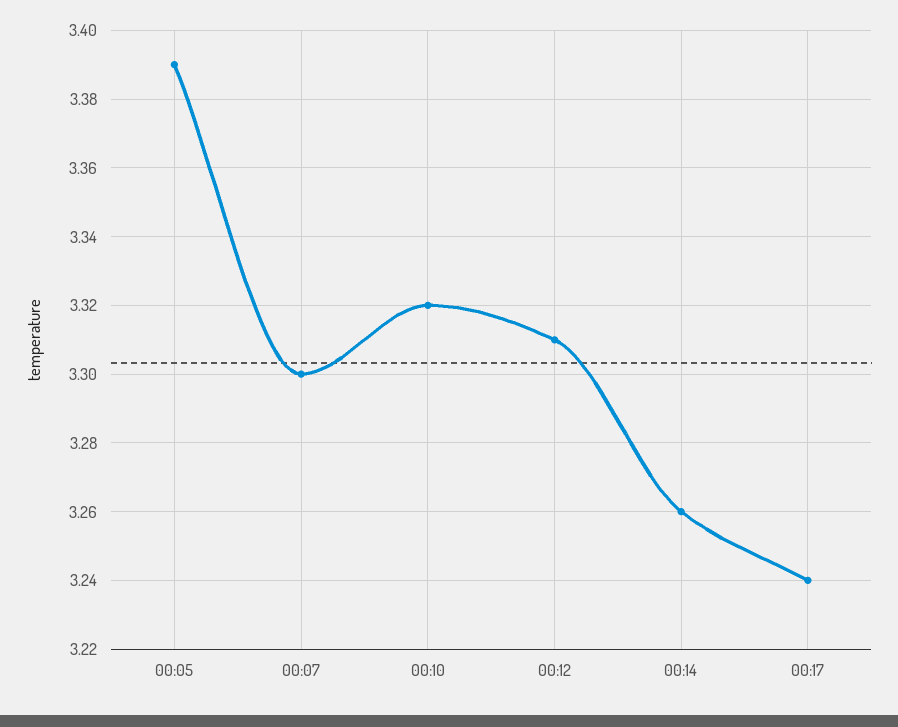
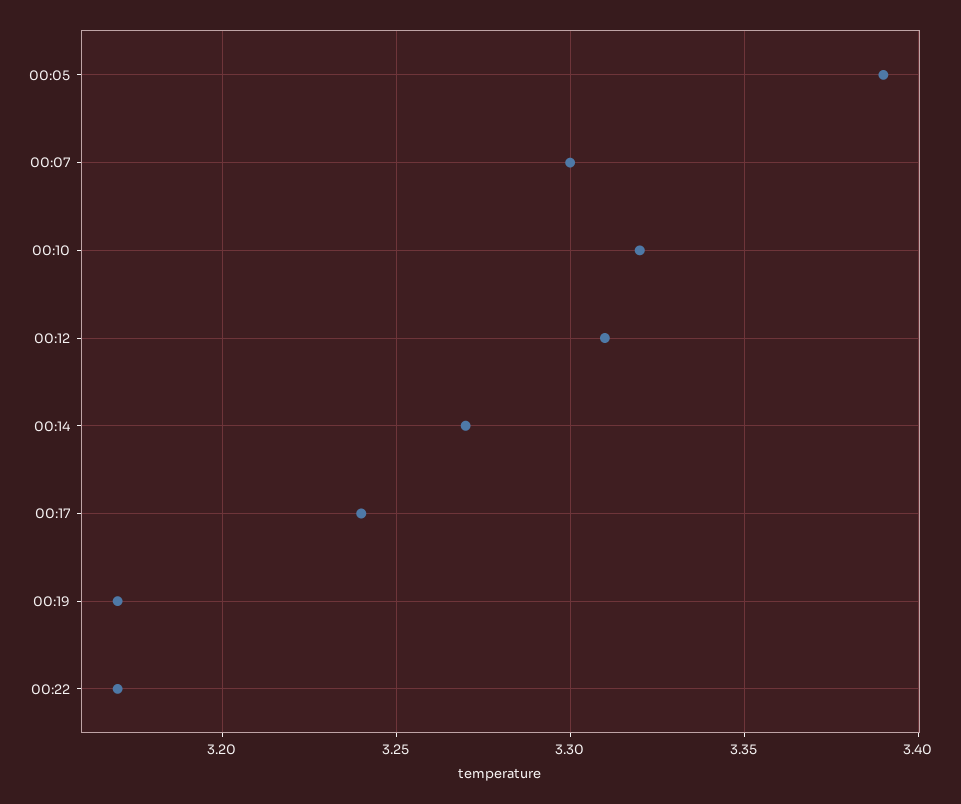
00:14: 3.26 -> 3.27
00:19: none -> 3.17
00:22: none -> 3.17

